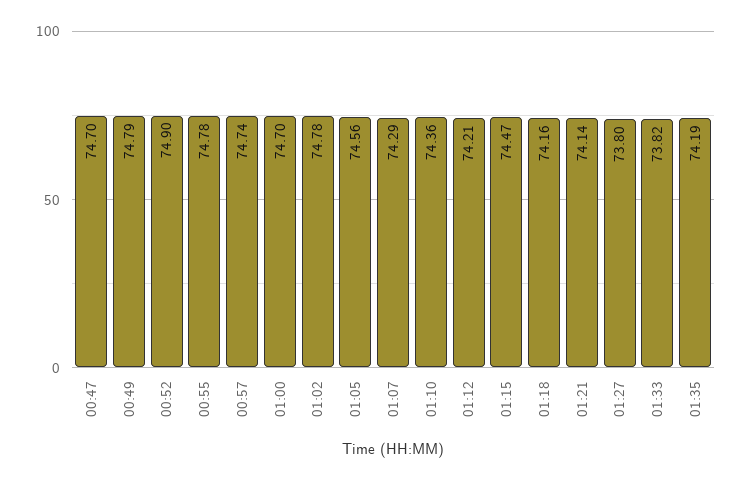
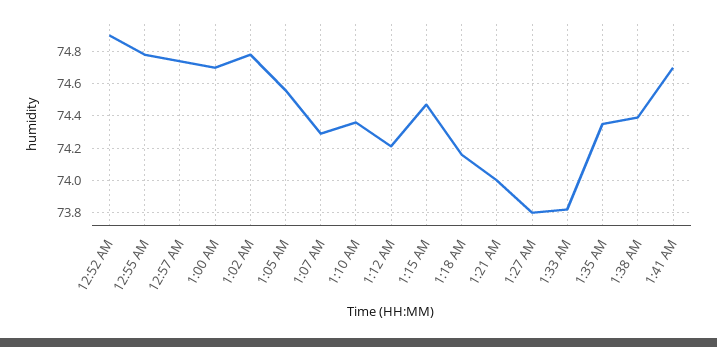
00:47: 74.7 -> none
00:49: 74.79 -> none
01:21: 74.14 -> 74
01:35: 74.19 -> 74.35
1:38 AM: none -> 74.4
1:41 AM: none -> 74.7

